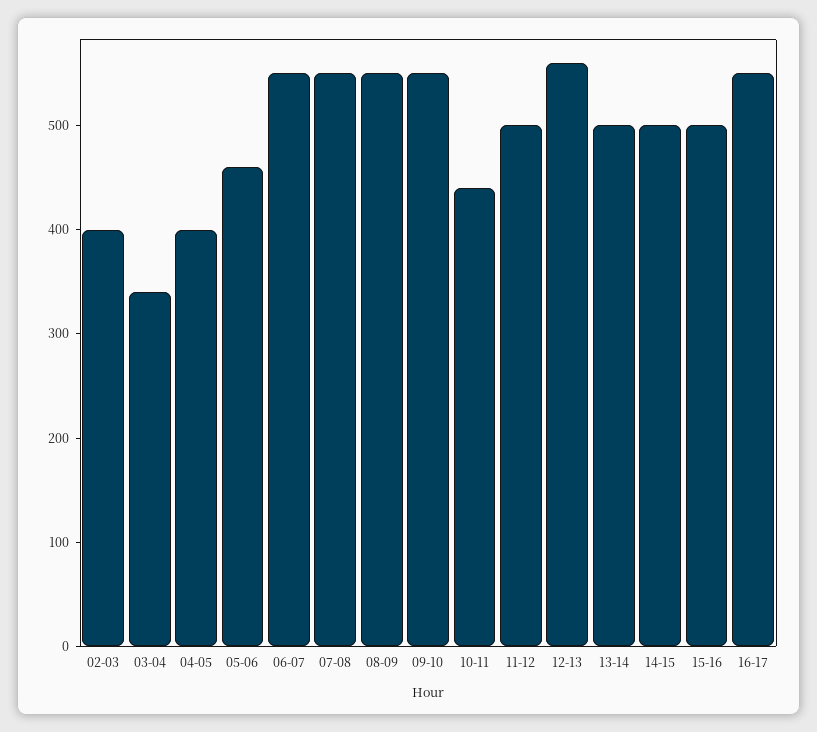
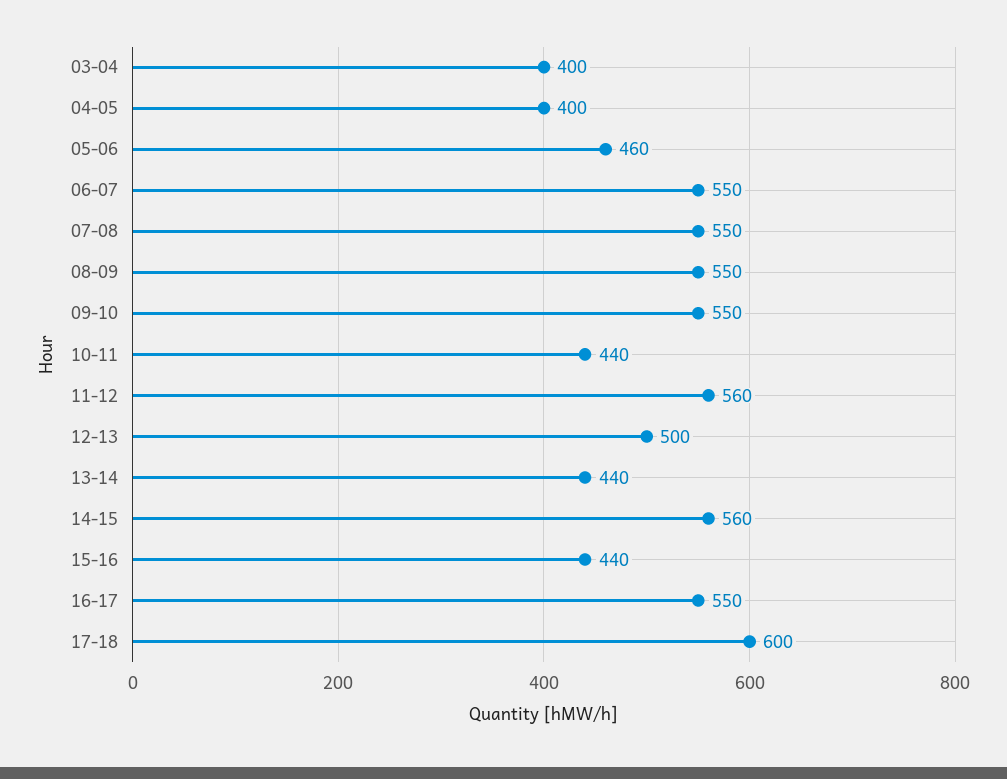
02-03: 400 -> none
03-04: 340 -> 400
11-12: 500 -> 560
12-13: 560 -> 500
13-14: 500 -> 440
14-15: 500 -> 560
15-16: 500 -> 440
17-18: none -> 600

